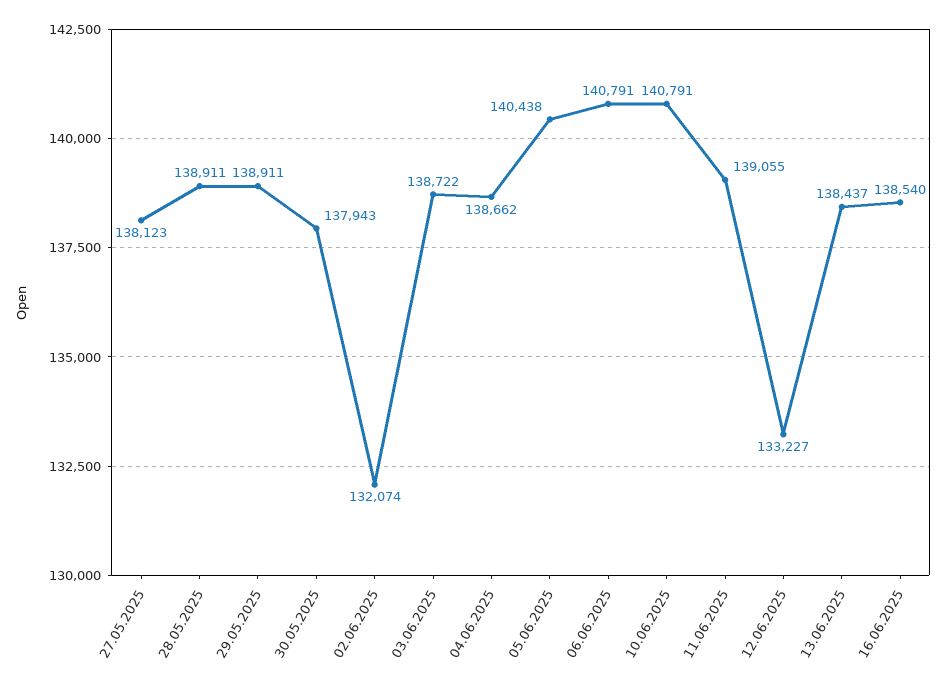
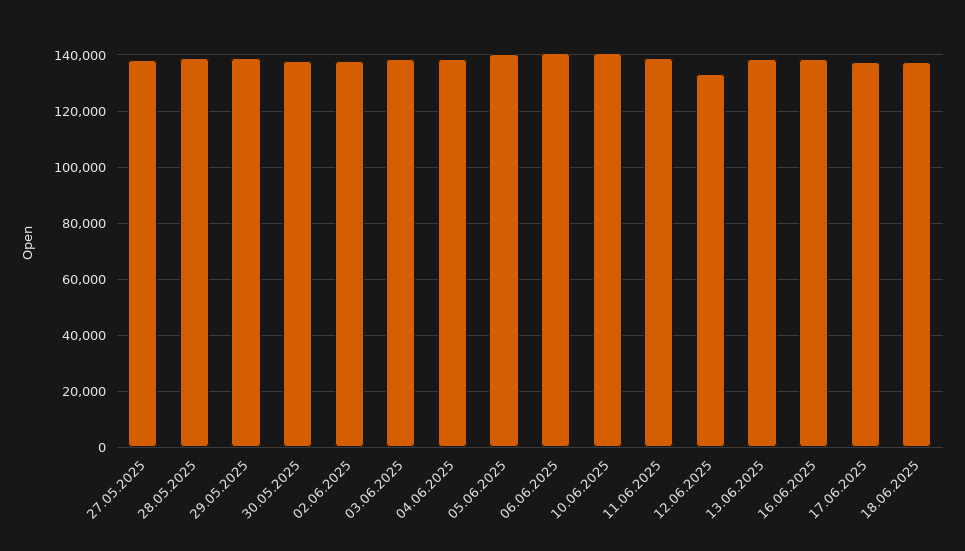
02.06.2025: 132074 -> 137500
17.06.2025: none -> 137500
18.06.2025: none -> 137500

